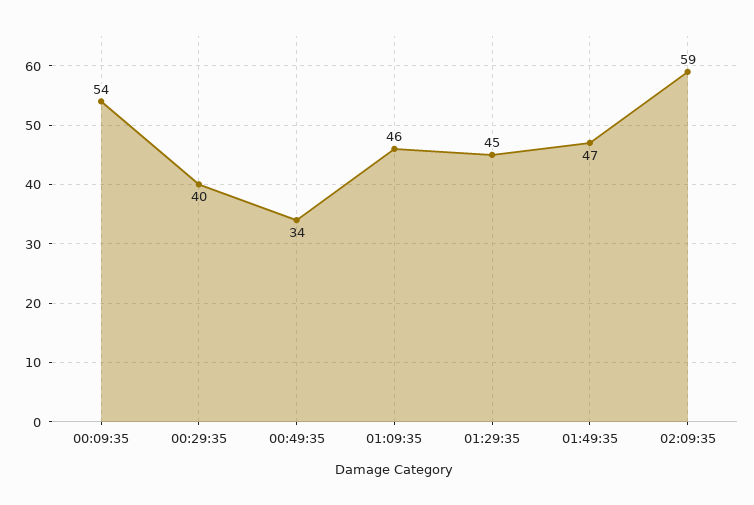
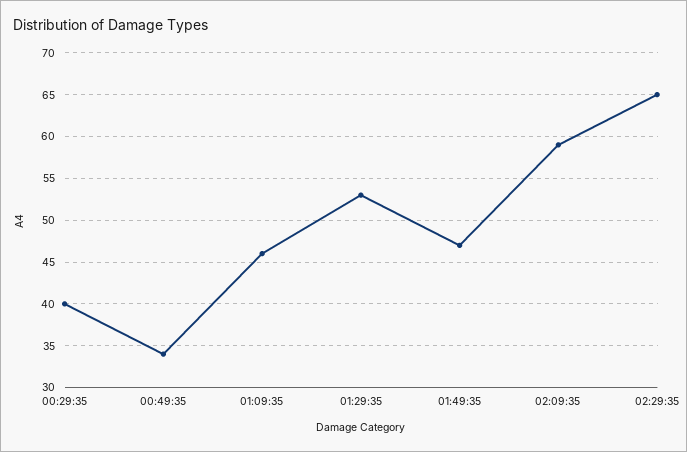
00:09:35: 54 -> none
01:29:35: 45 -> 53
02:29:35: none -> 65

